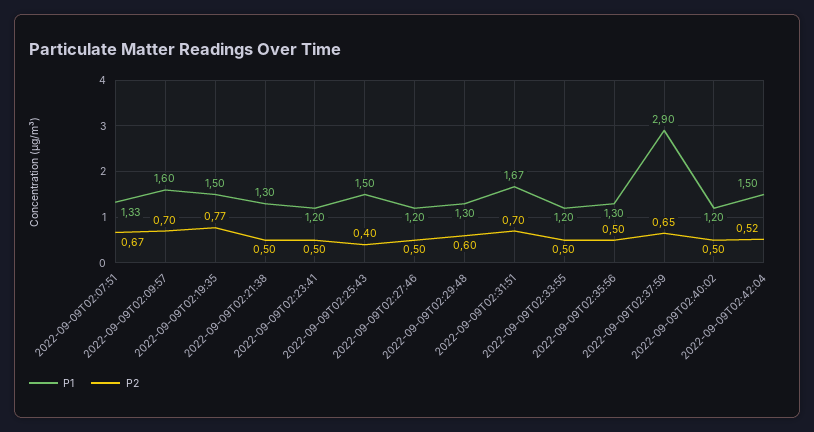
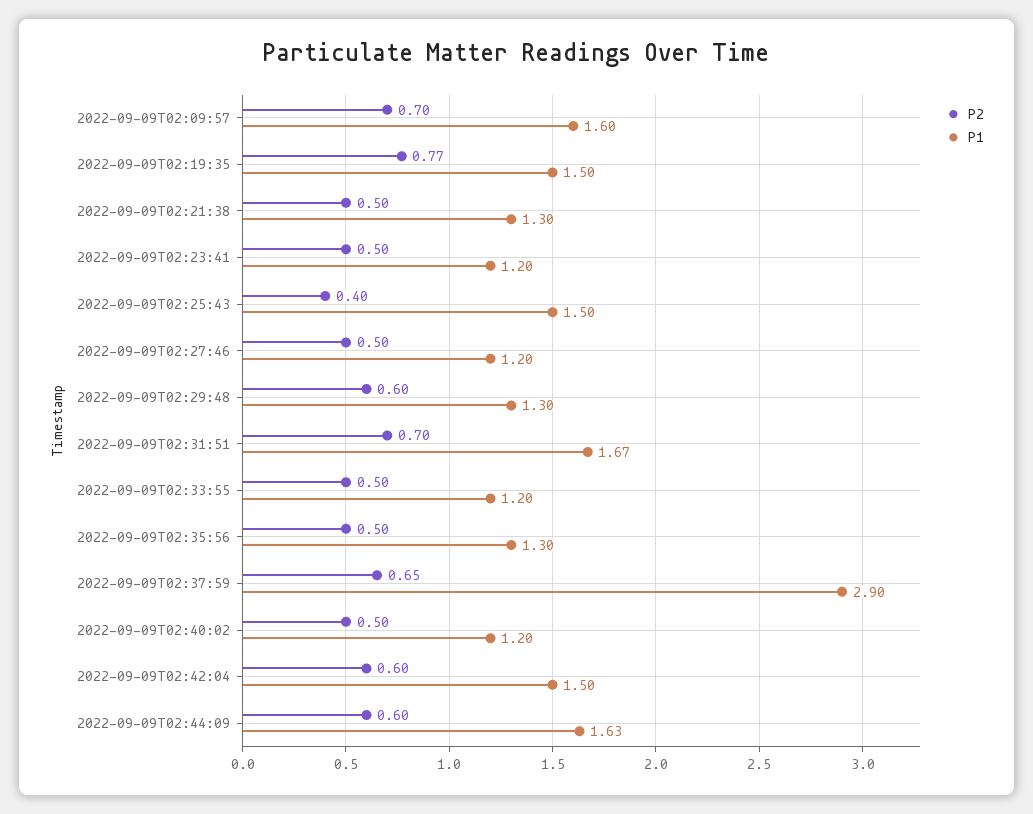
P1, 2022-09-09T02:07:51: 1.33 -> none
P2, 2022-09-09T02:07:51: 0.67 -> none
P2, 2022-09-09T02:42:04: 0.52 -> 0.6
P2, 2022-09-09T02:44:09: none -> 0.6
P1, 2022-09-09T02:44:09: none -> 1.63

